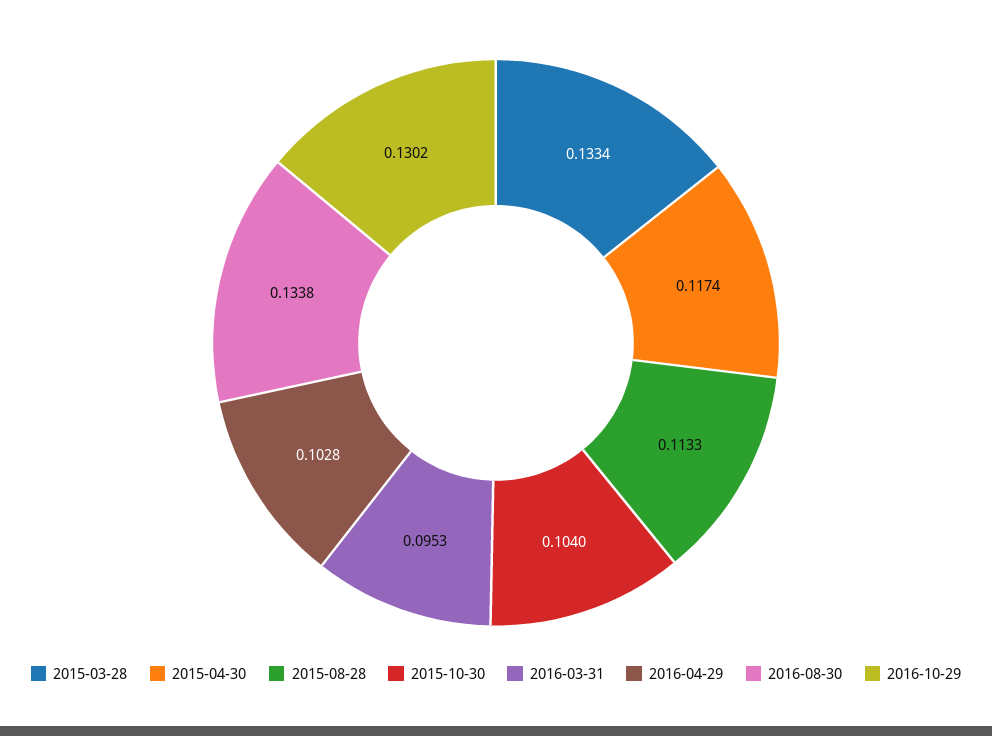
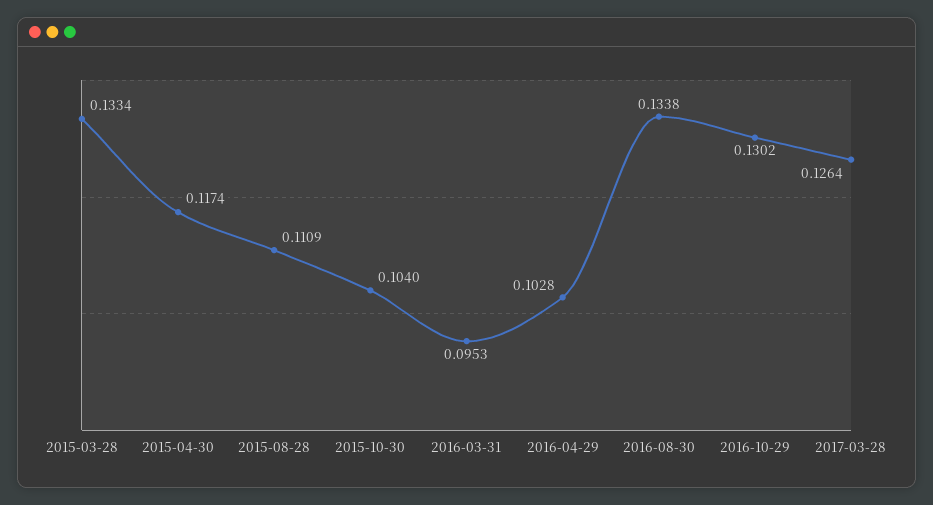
2015-08-28: 0.1133 -> 0.1109
2017-03-28: none -> 0.1264

